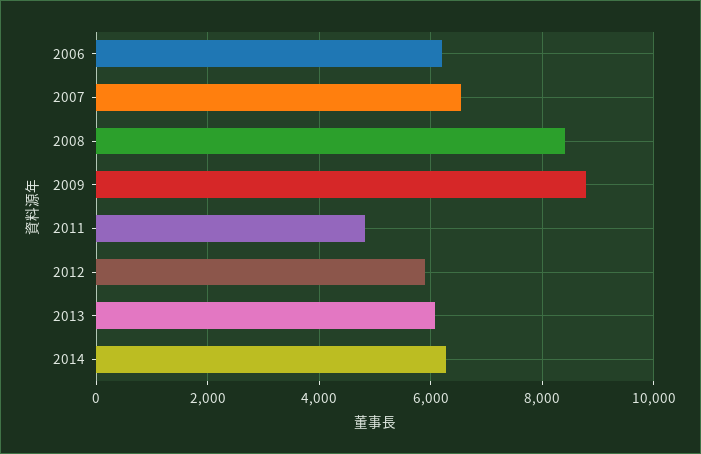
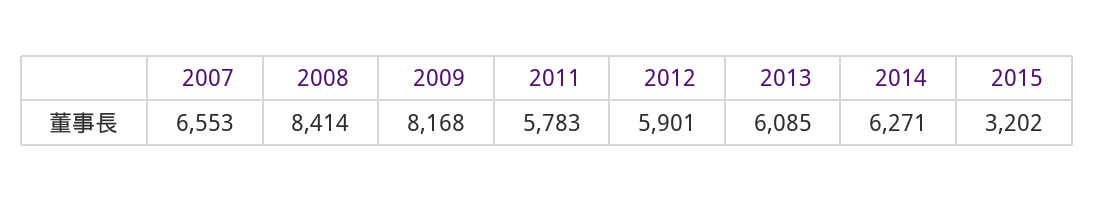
2006: 6200 -> none
2009: 8800 -> 8168
2011: 4800 -> 5783
2015: none -> 3202

